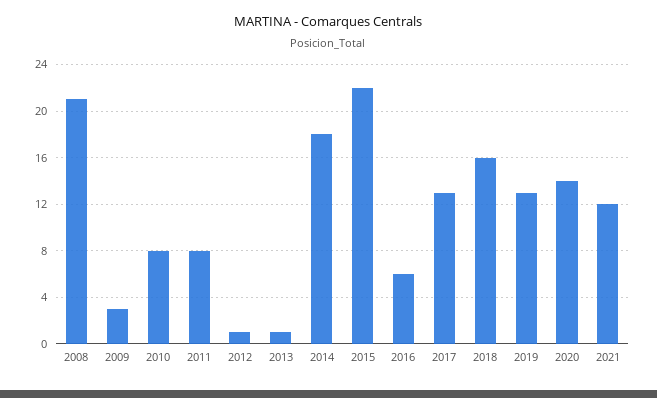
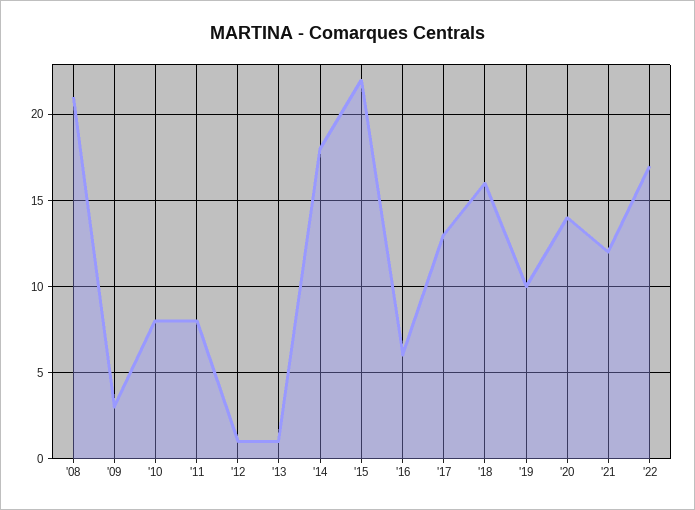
2019: 13 -> 10
'22: none -> 17

